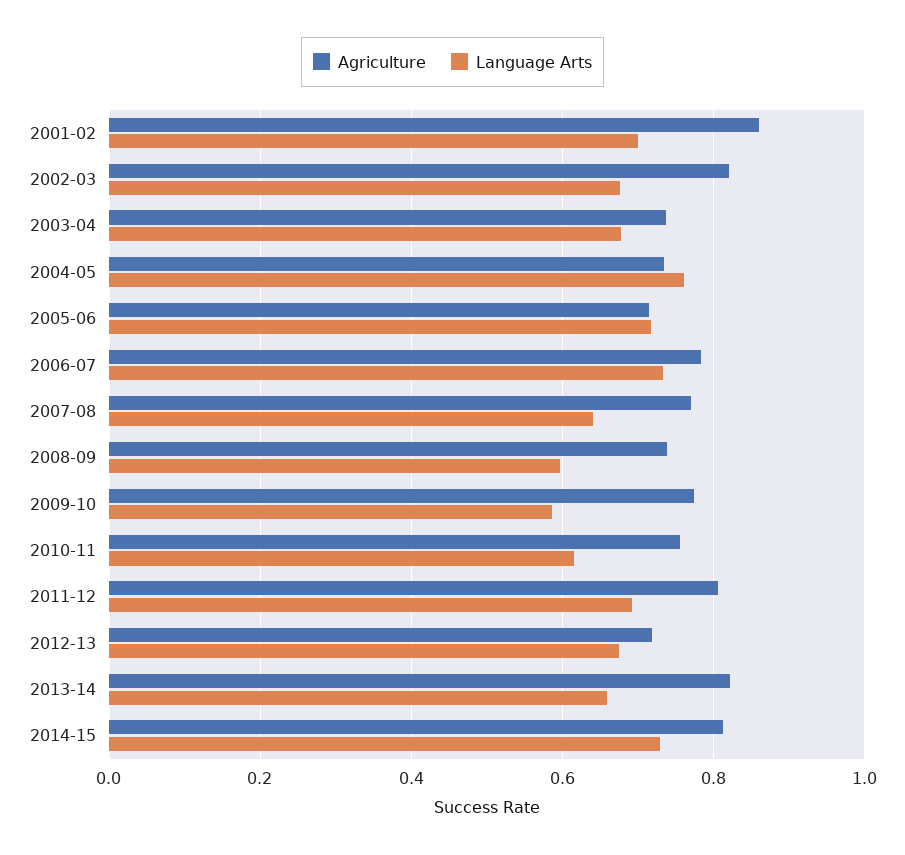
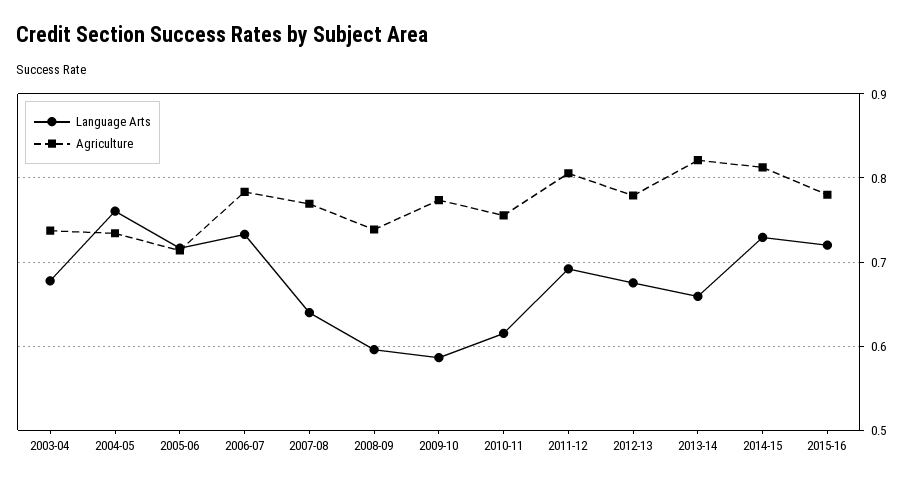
Agriculture, 2001-02: 0.86 -> none
Language Arts, 2001-02: 0.7 -> none
Agriculture, 2002-03: 0.82 -> none
Language Arts, 2002-03: 0.68 -> none
Agriculture, 2012-13: 0.72 -> 0.78
Language Arts, 2015-16: none -> 0.72
Agriculture, 2015-16: none -> 0.78

